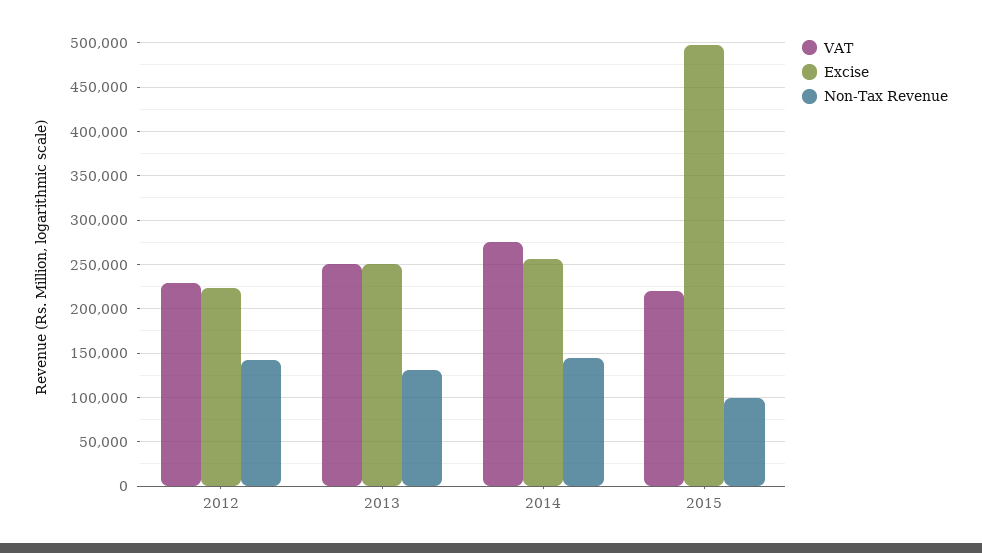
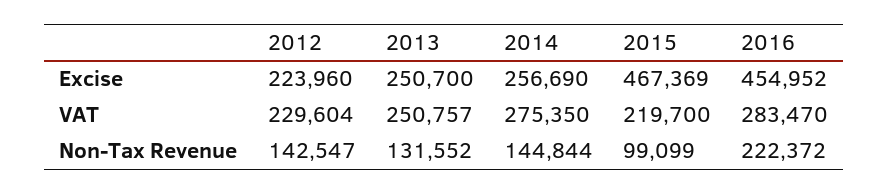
Excise, 2015: 500000 -> 467369
Excise, 2016: none -> 454952
VAT, 2016: none -> 283470
Non-Tax Revenue, 2016: none -> 222372

